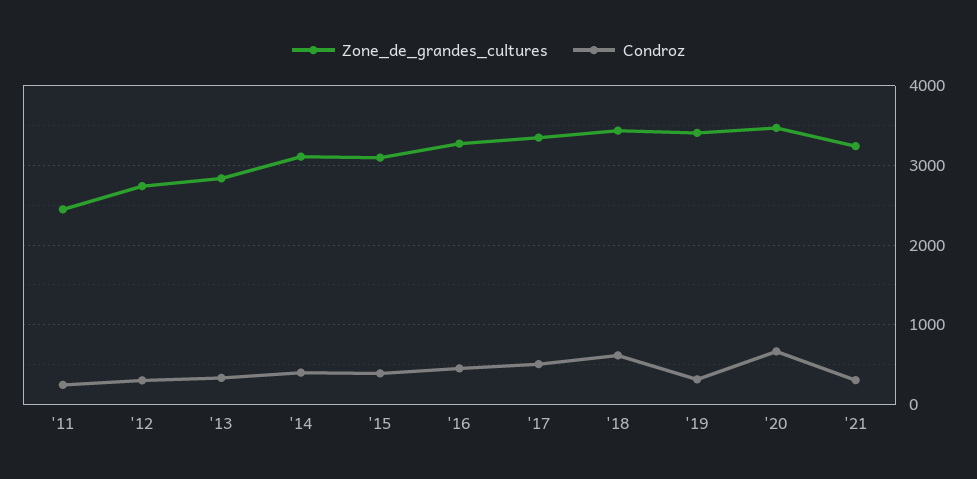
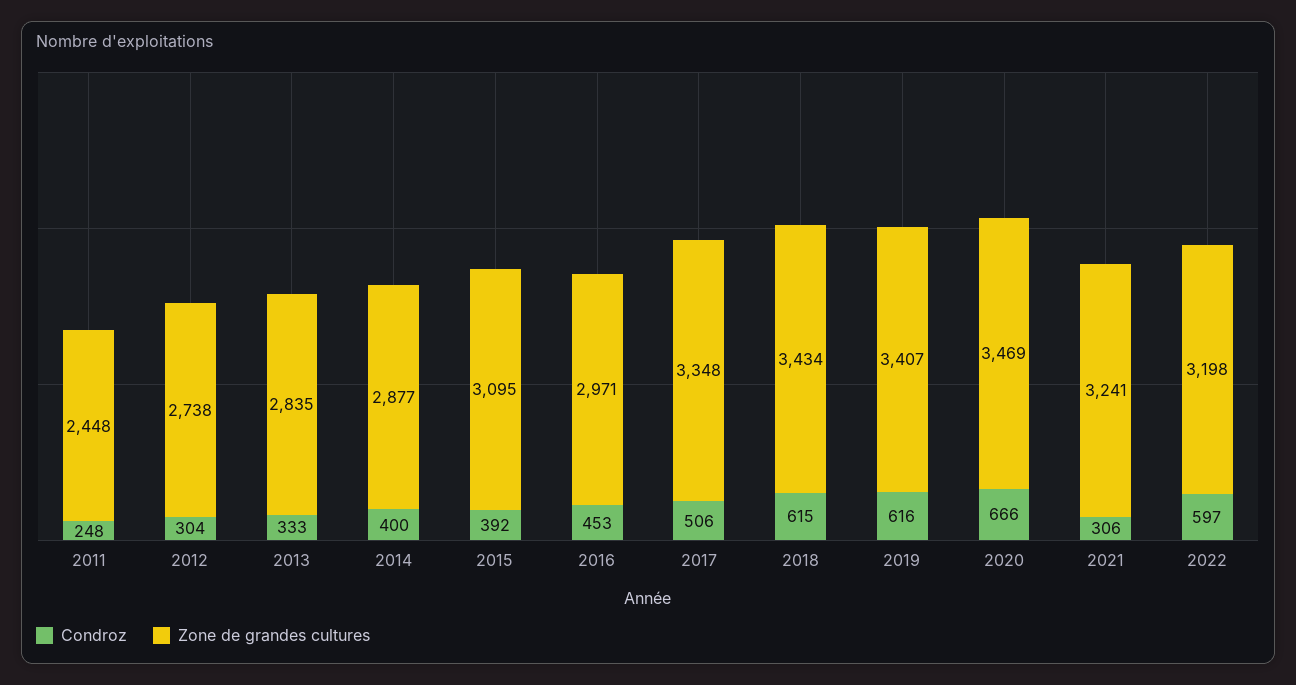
Zone_de_grandes_cultures, '14: 3100 -> 2877
Zone_de_grandes_cultures, '16: 3300 -> 2971
Condroz, '19: 300 -> 616
Condroz, 2022: none -> 597
Zone_de_grandes_cultures, 2022: none -> 3198

